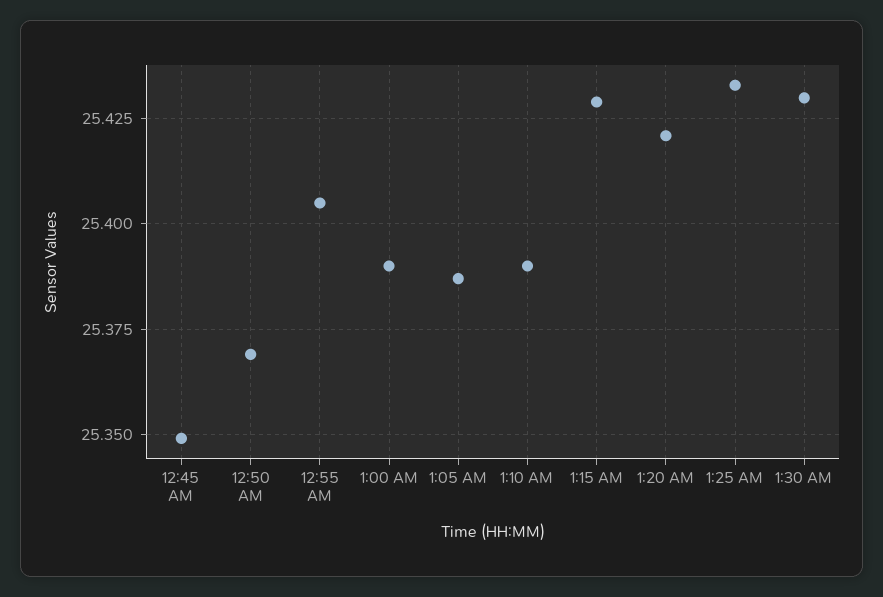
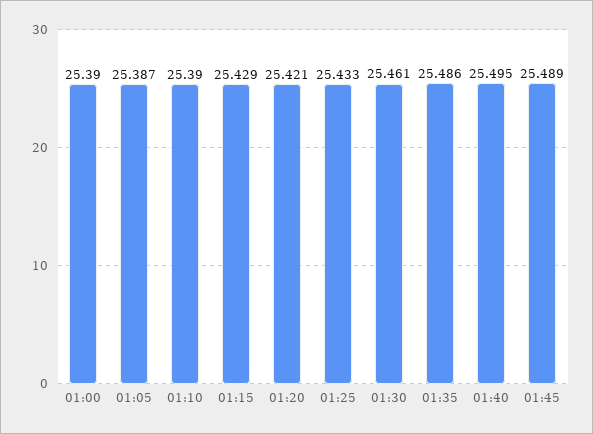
12:45 AM: 25.35 -> none
12:50 AM: 25.37 -> none
12:55 AM: 25.405 -> none
1:30 AM: 25.43 -> 25.461
01:35: none -> 25.486
01:40: none -> 25.495
01:45: none -> 25.489

